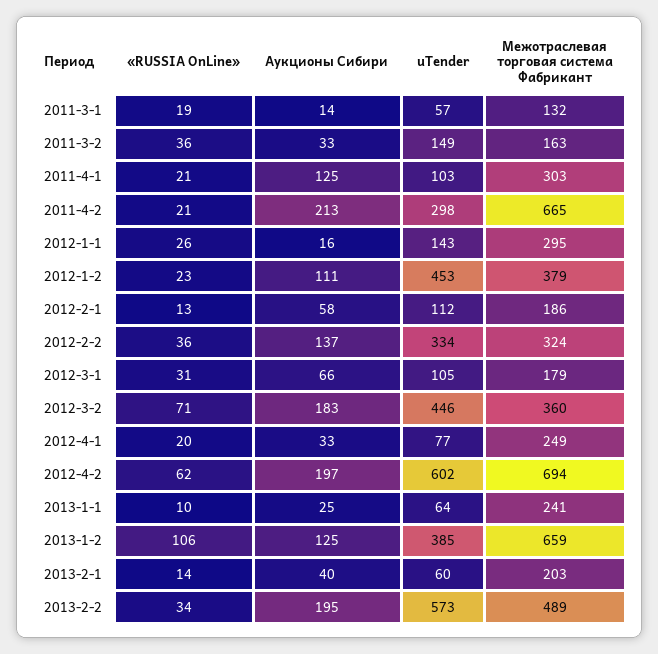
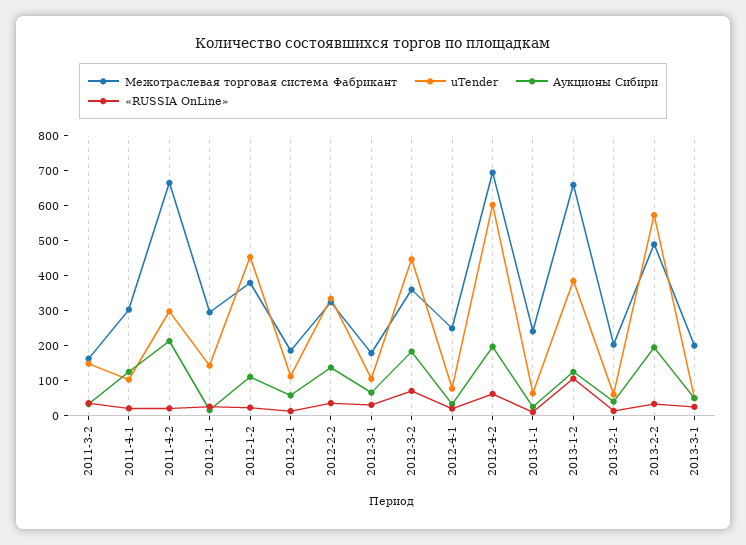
«RUSSIA OnLine», 2011-3-1: 19 -> none
Аукционы Сибири, 2011-3-1: 14 -> none
uTender, 2011-3-1: 57 -> none
Межотраслевая торговая система Фабрикант, 2011-3-1: 132 -> none
Межотраслевая торговая система Фабрикант, 2013-3-1: none -> 200
uTender, 2013-3-1: none -> 50
Аукционы Сибири, 2013-3-1: none -> 50
«RUSSIA OnLine», 2013-3-1: none -> 25

